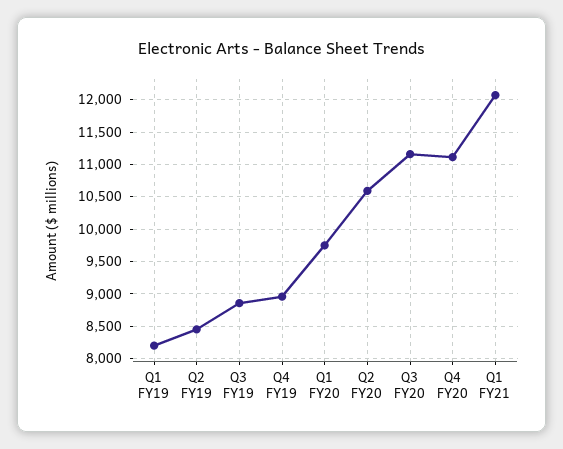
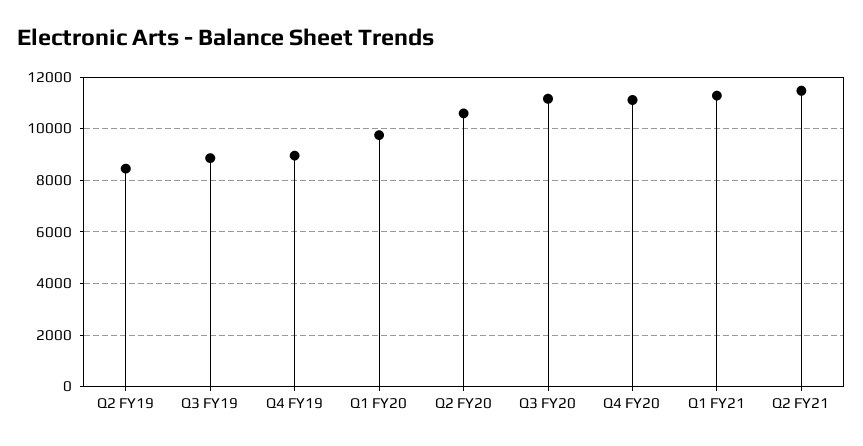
Q1 FY19: 8200 -> none
Q1 FY21: 12100 -> 11250
Q2 FY21: none -> 11500

